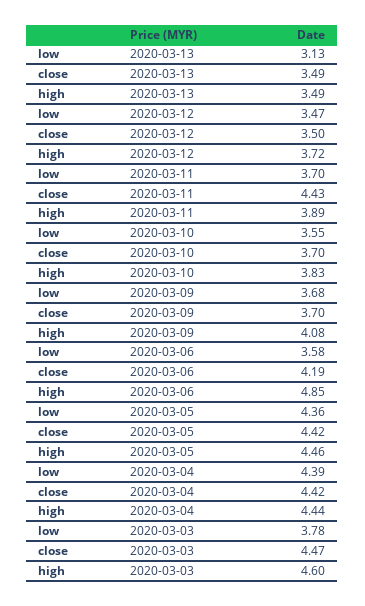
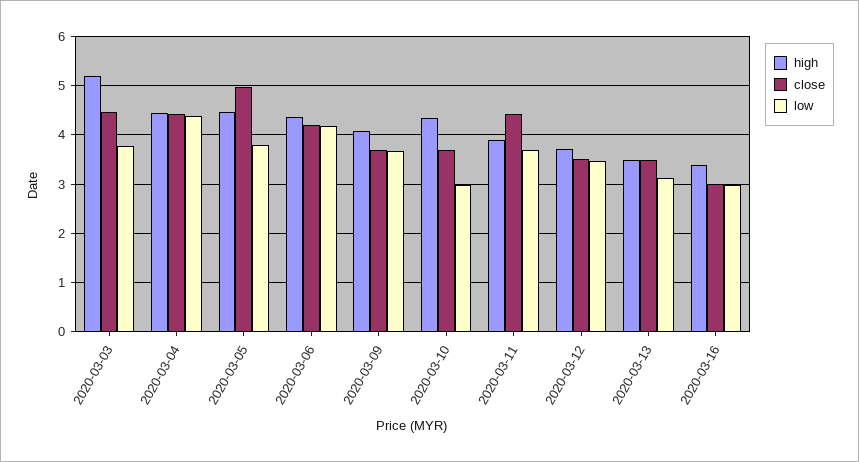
low, 2020-03-10: 3.55 -> 3
high, 2020-03-10: 3.83 -> 4.4
low, 2020-03-06: 3.58 -> 4.2
high, 2020-03-06: 4.85 -> 4.4
low, 2020-03-05: 4.36 -> 3.8
close, 2020-03-05: 4.42 -> 5
high, 2020-03-03: 4.6 -> 5.2
high, 2020-03-16: none -> 3.4
close, 2020-03-16: none -> 3
low, 2020-03-16: none -> 3

